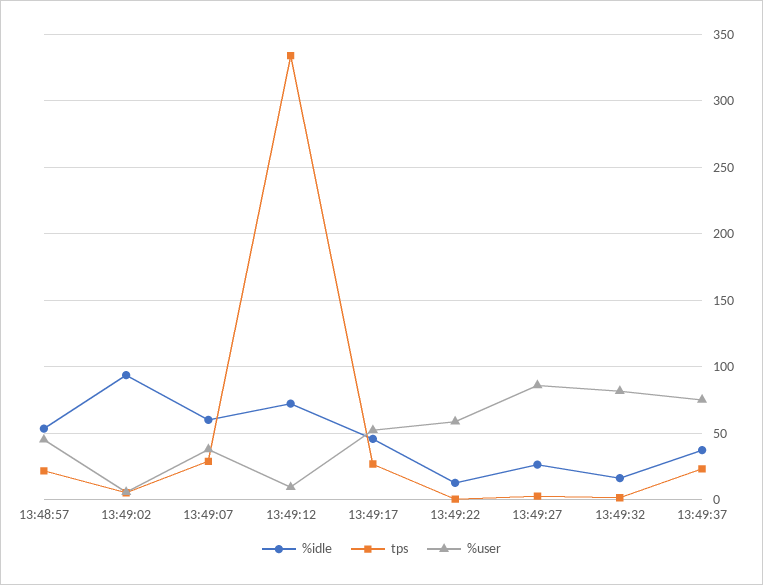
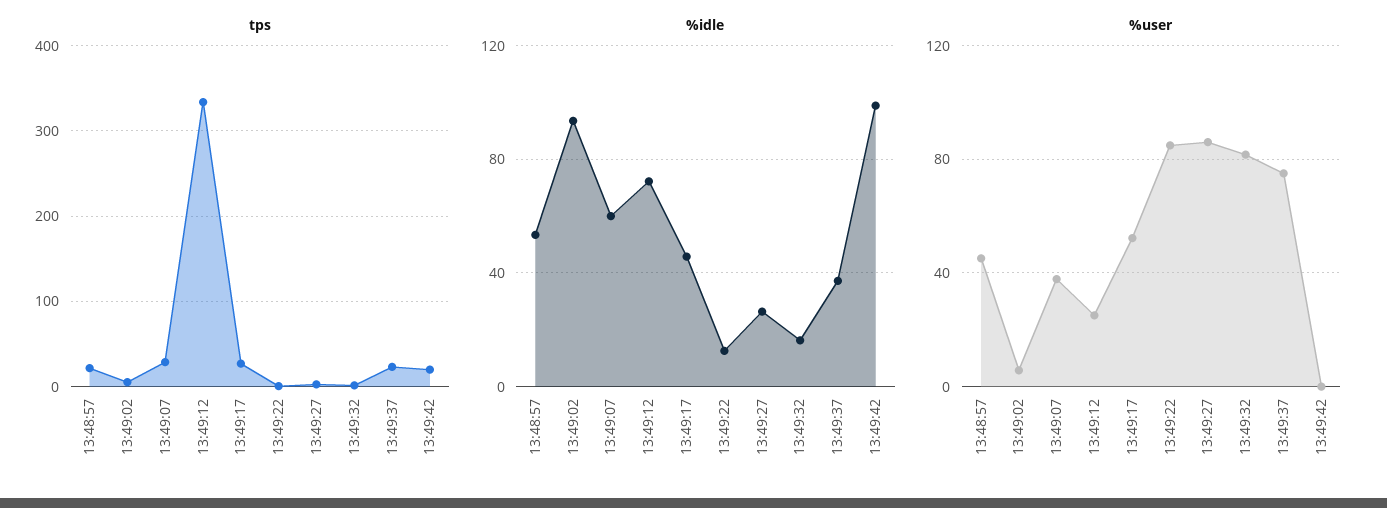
%user, 13:49:12: 10 -> 25
%user, 13:49:22: 60 -> 85
tps, 13:49:42: none -> 20
%idle, 13:49:42: none -> 100
%user, 13:49:42: none -> 0

